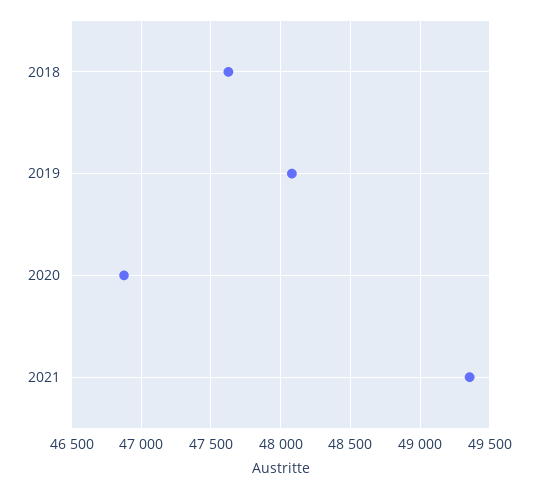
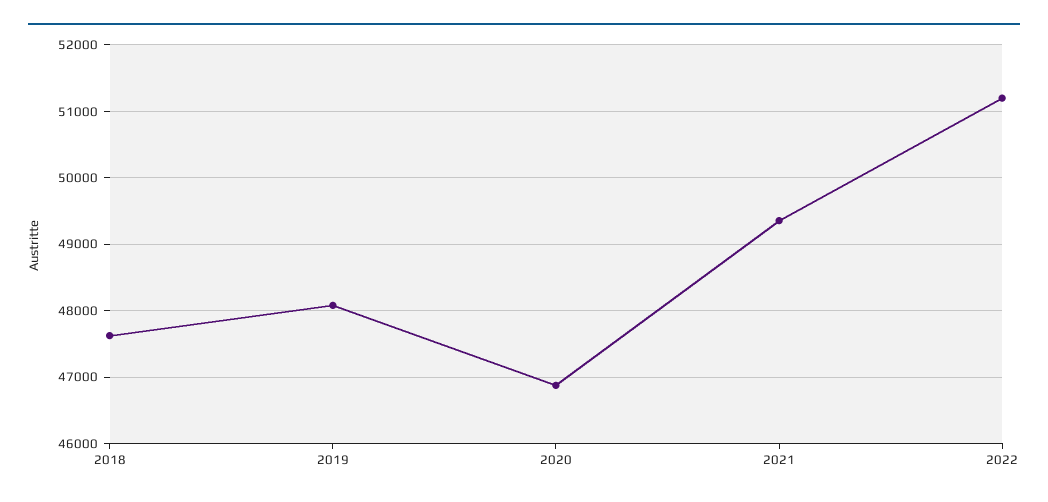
2022: none -> 51200

